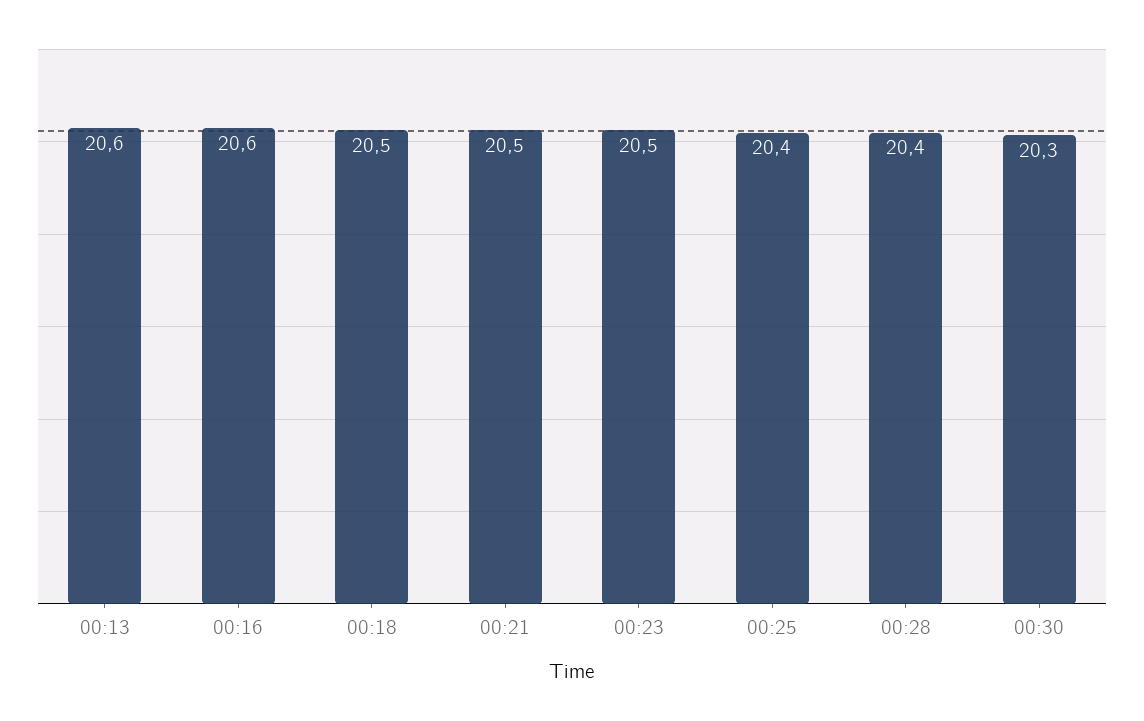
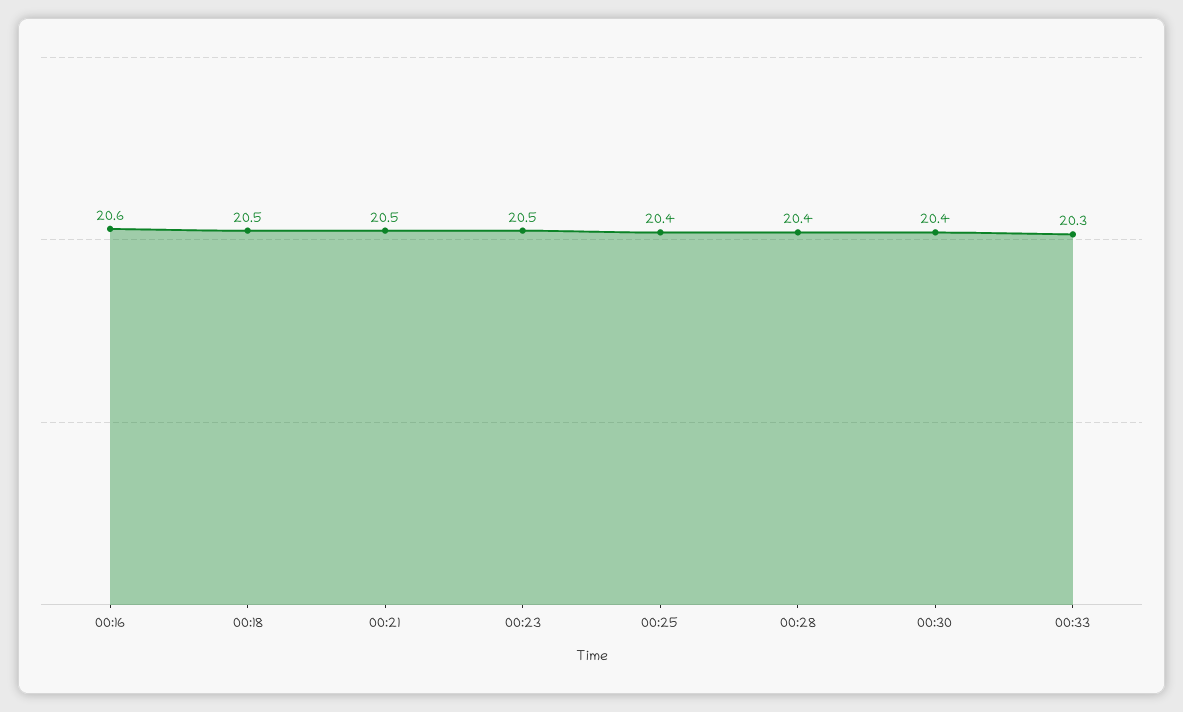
00:13: 20.6 -> none
00:30: 20.3 -> 20.4
00:33: none -> 20.3

